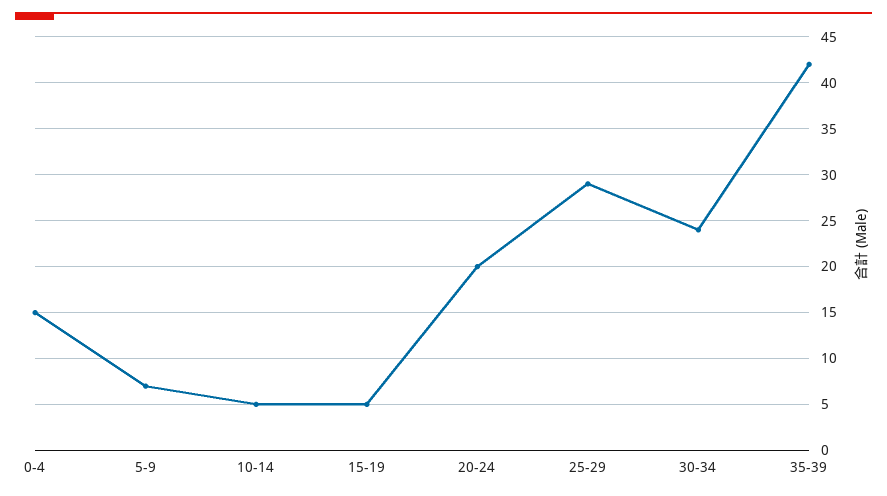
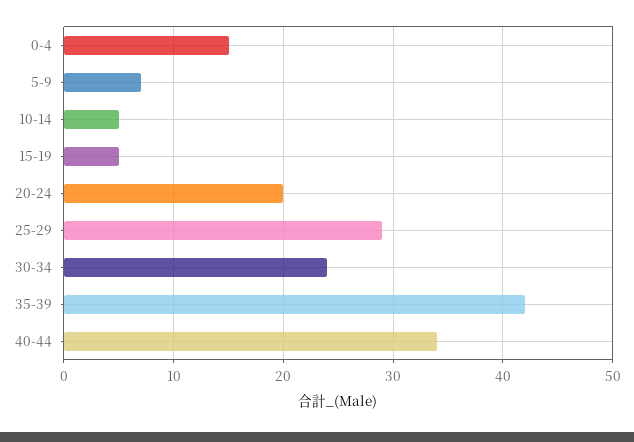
40-44: none -> 34

